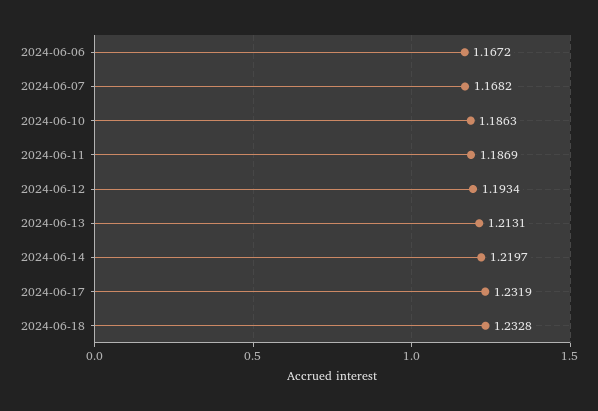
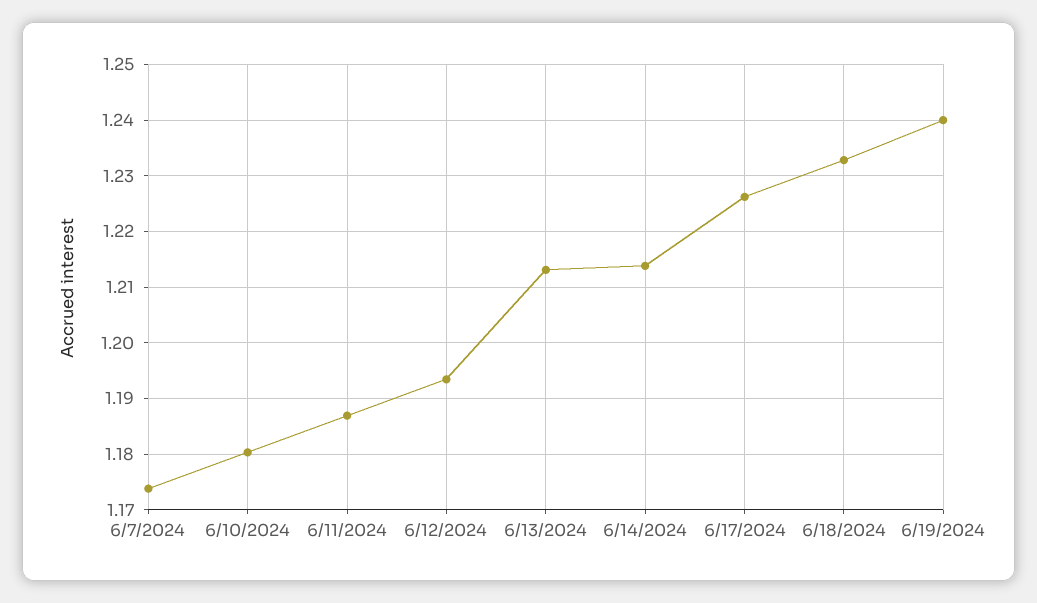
2024-06-06: 1.1672 -> none
2024-06-07: 1.1682 -> 1.174
2024-06-10: 1.1863 -> 1.18
2024-06-14: 1.2197 -> 1.214
2024-06-17: 1.2319 -> 1.226
6/19/2024: none -> 1.24

